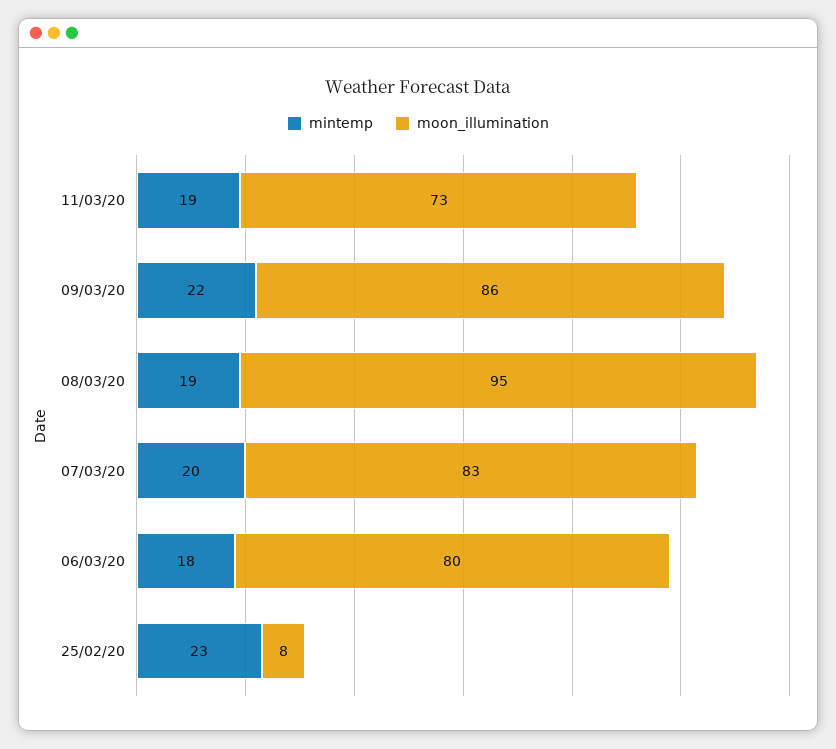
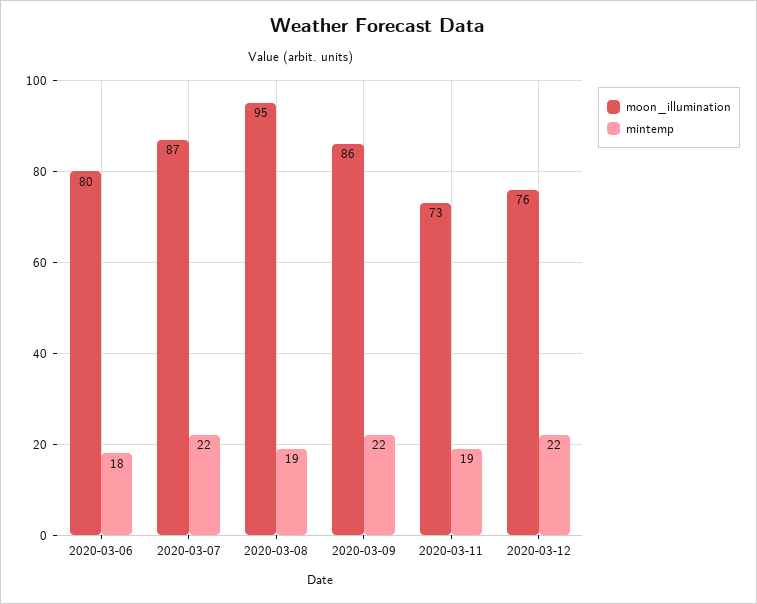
mintemp, 07/03/20: 20 -> 22
moon_illumination, 07/03/20: 83 -> 87
mintemp, 25/02/20: 23 -> none
moon_illumination, 25/02/20: 8 -> none
moon_illumination, 2020-03-12: none -> 76
mintemp, 2020-03-12: none -> 22

